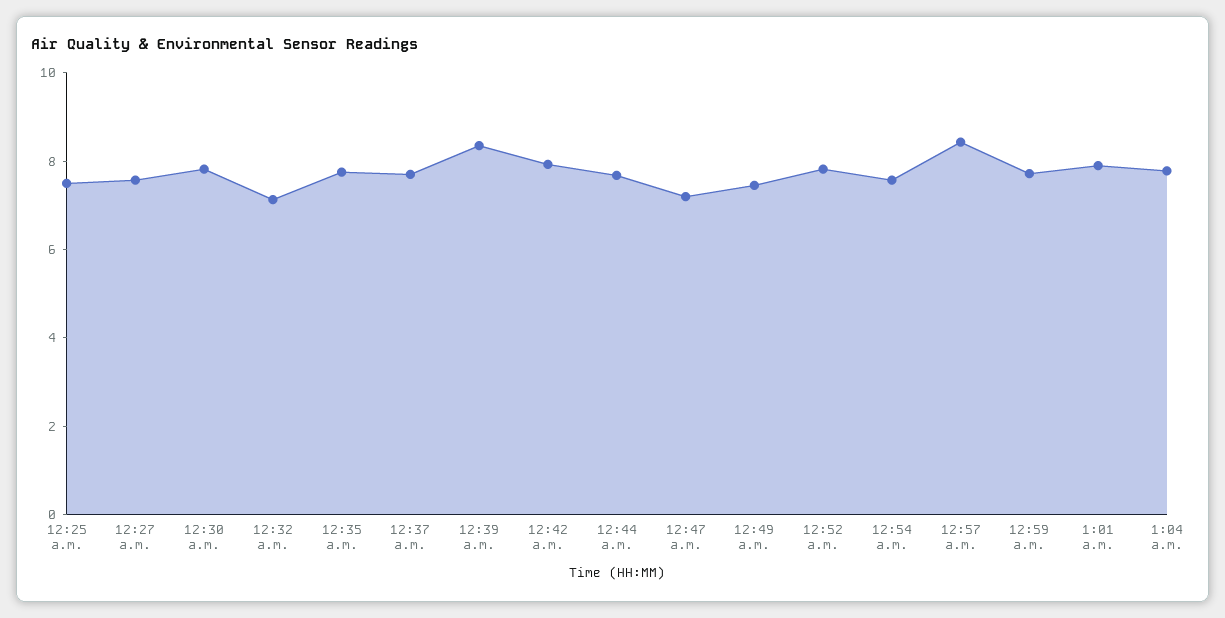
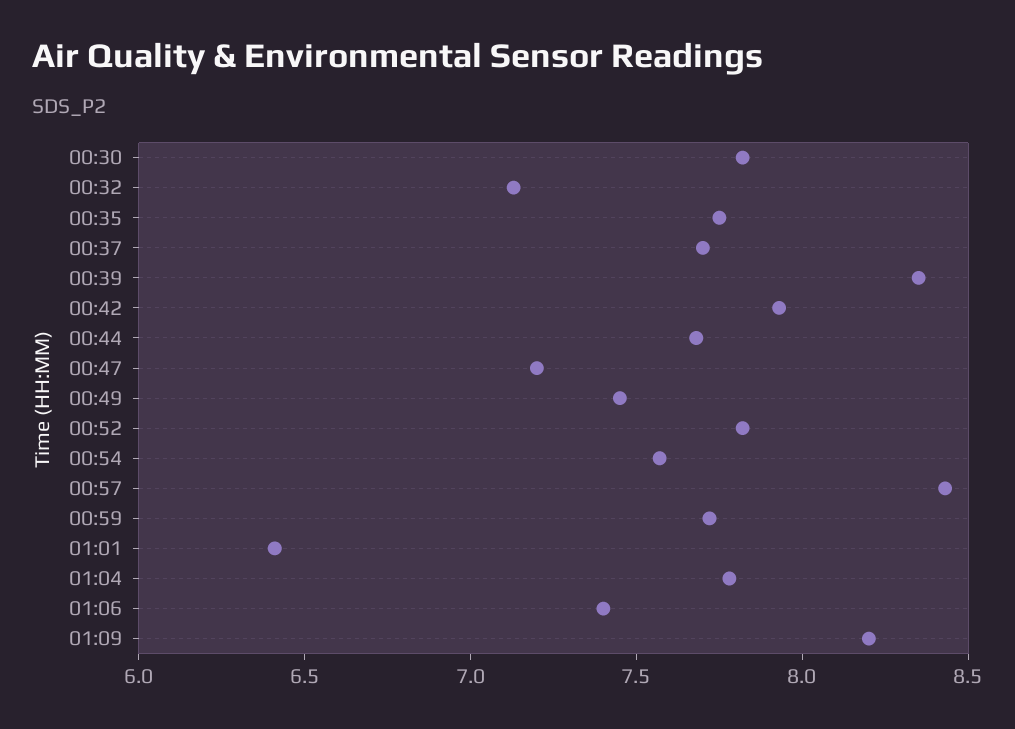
12:25 a.m.: 7.5 -> none
12:27 a.m.: 7.5 -> none
1:01 a.m.: 8 -> 6.4
01:06: none -> 7.4
01:09: none -> 8.2

